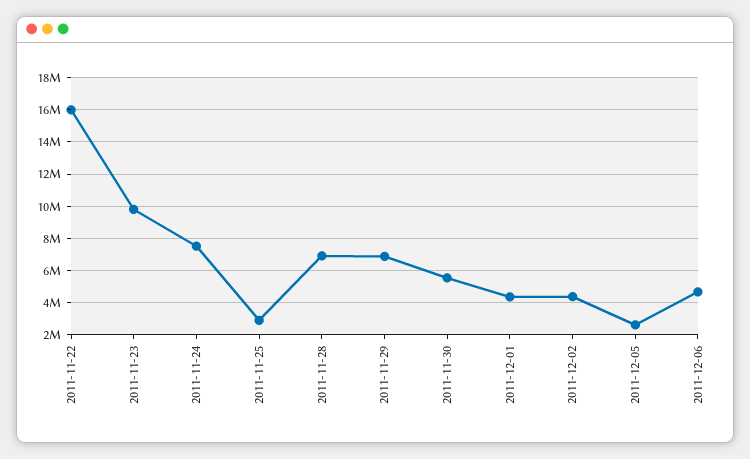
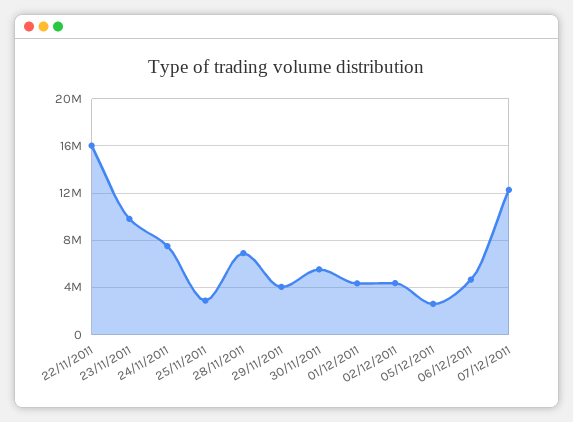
2011-11-29: 7000000 -> 4000000
07/12/2011: none -> 12000000

